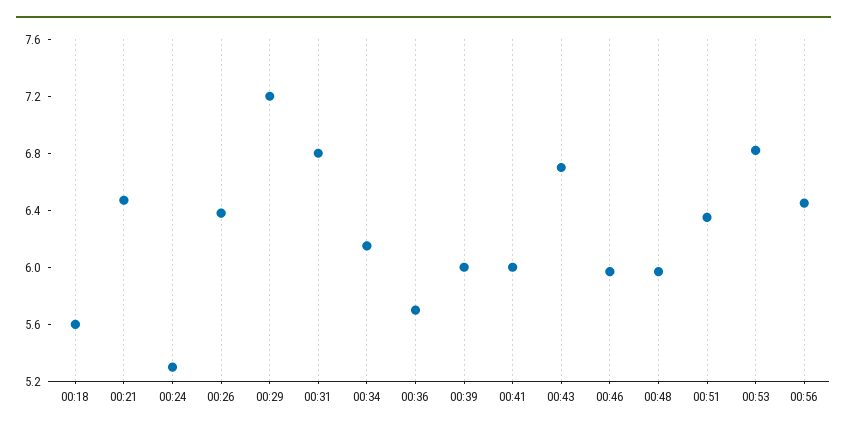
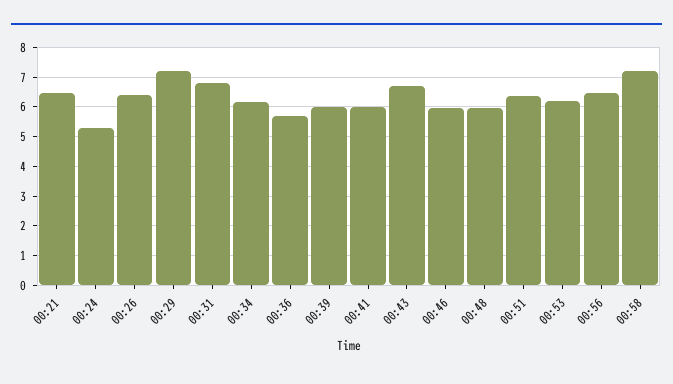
00:18: 5.6 -> none
00:53: 6.8 -> 6.25
00:58: none -> 7.25

